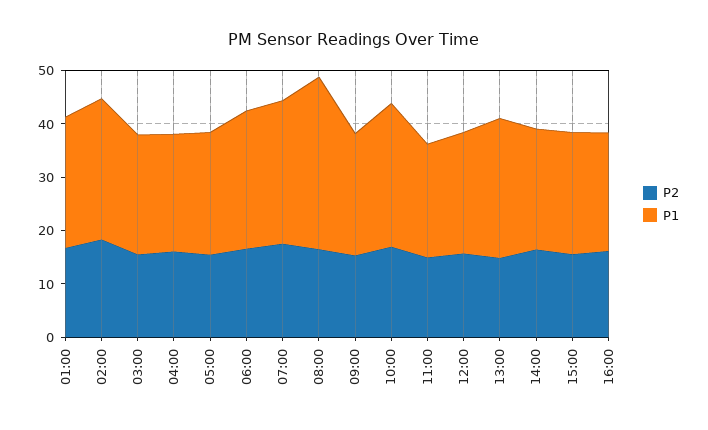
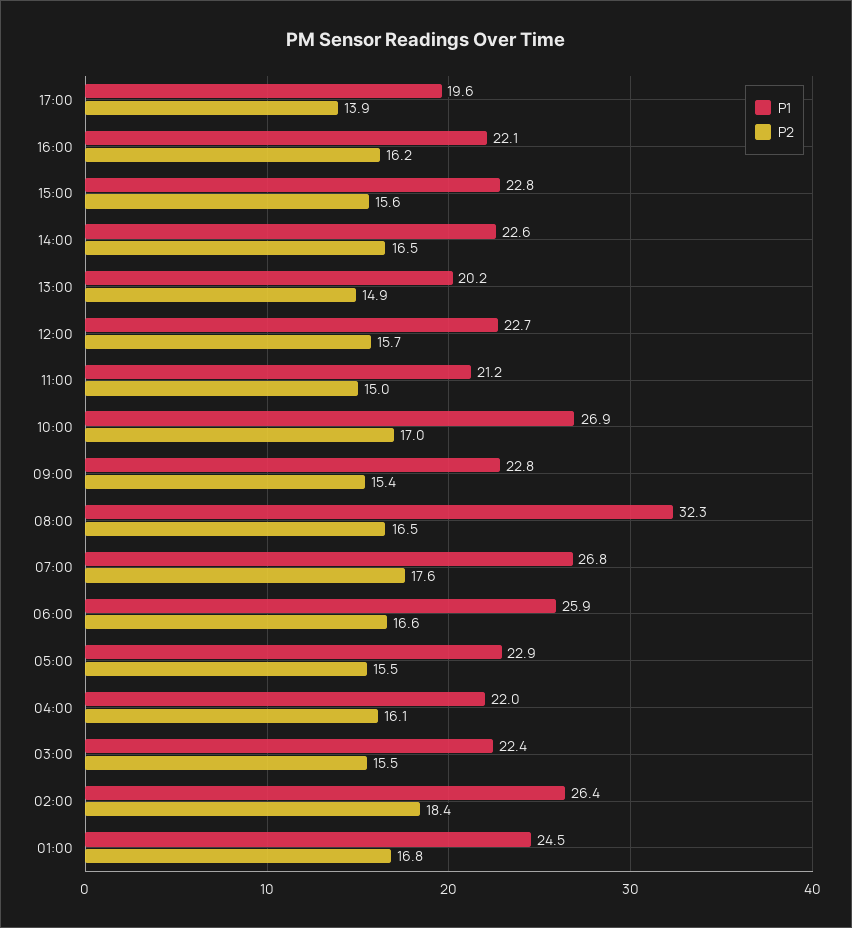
P1, 13:00: 26 -> 20.2
P1, 17:00: none -> 19.6
P2, 17:00: none -> 13.9

